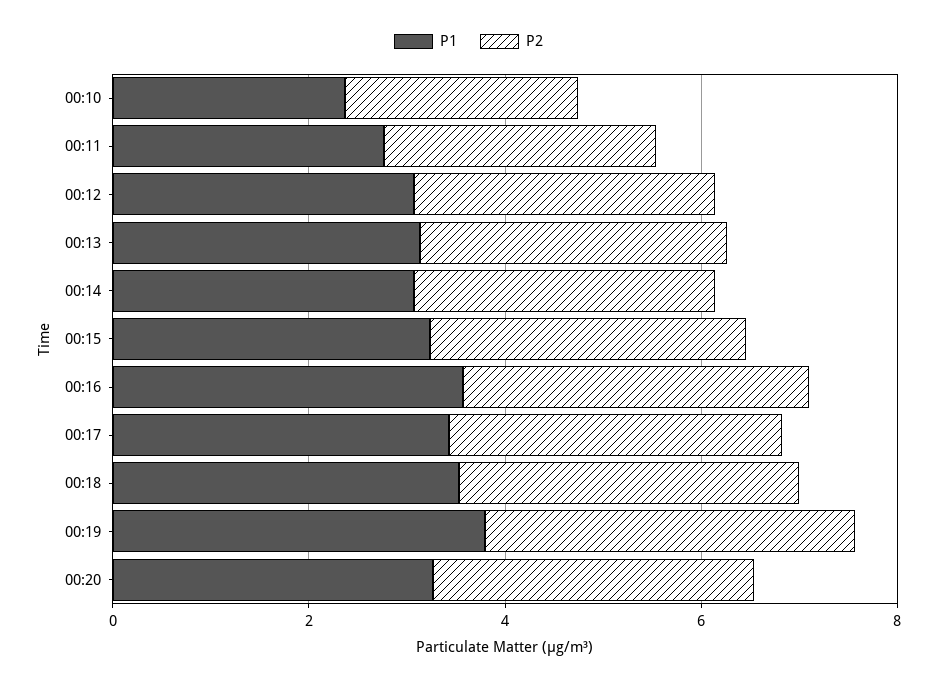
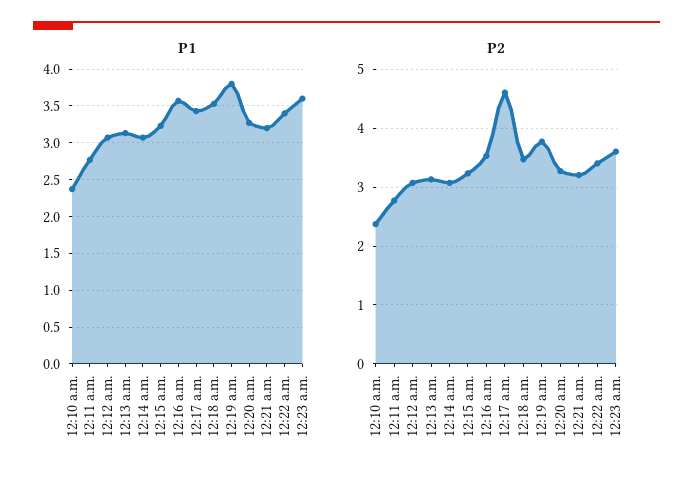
P2, 00:17: 3.5 -> 4.6
P1, 12:21 a.m.: none -> 3.2
P1, 12:22 a.m.: none -> 3.4
P1, 12:23 a.m.: none -> 3.6
P2, 12:21 a.m.: none -> 3.2
P2, 12:22 a.m.: none -> 3.4
P2, 12:23 a.m.: none -> 3.6

